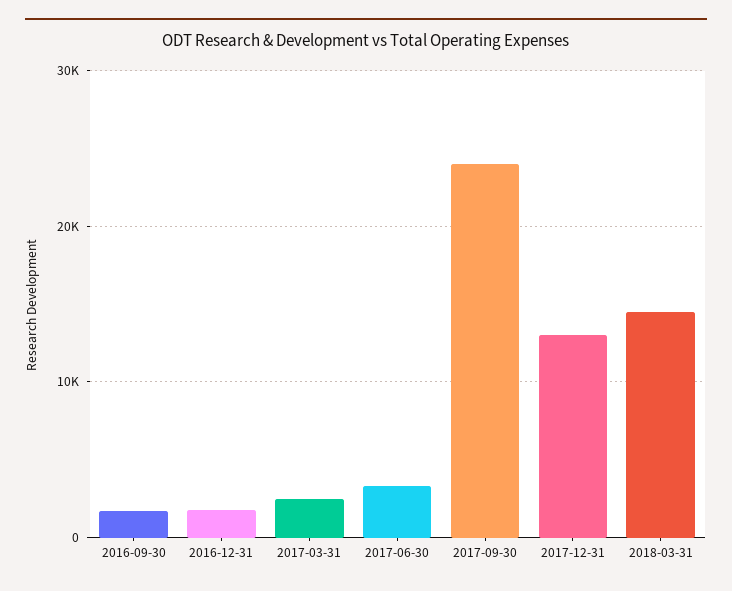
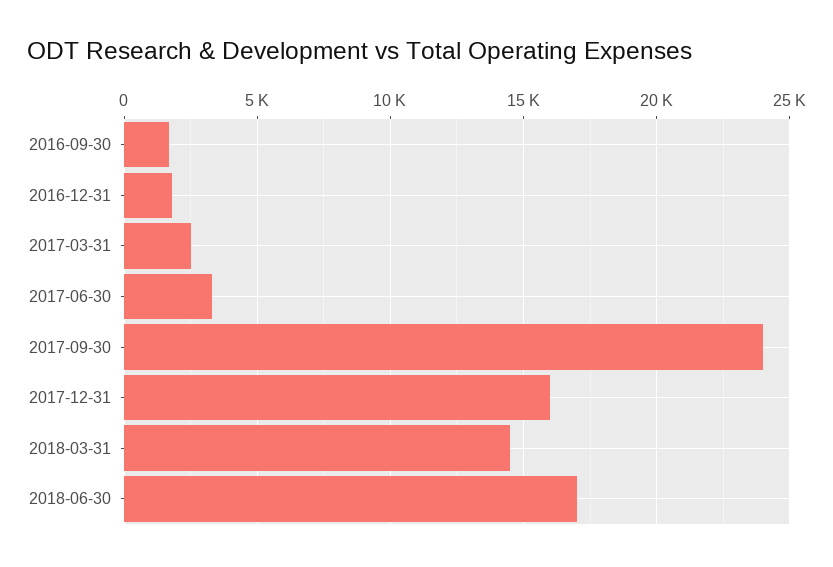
2017-12-31: 13000 -> 16000
2018-06-30: none -> 17000

